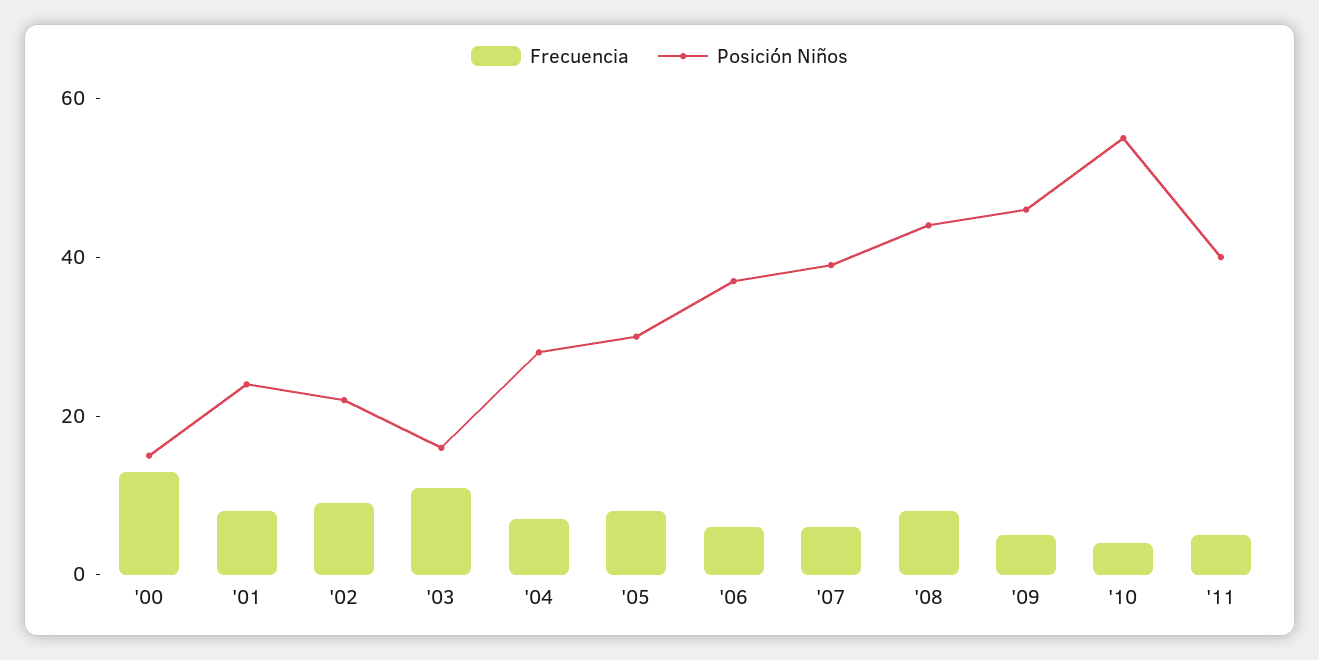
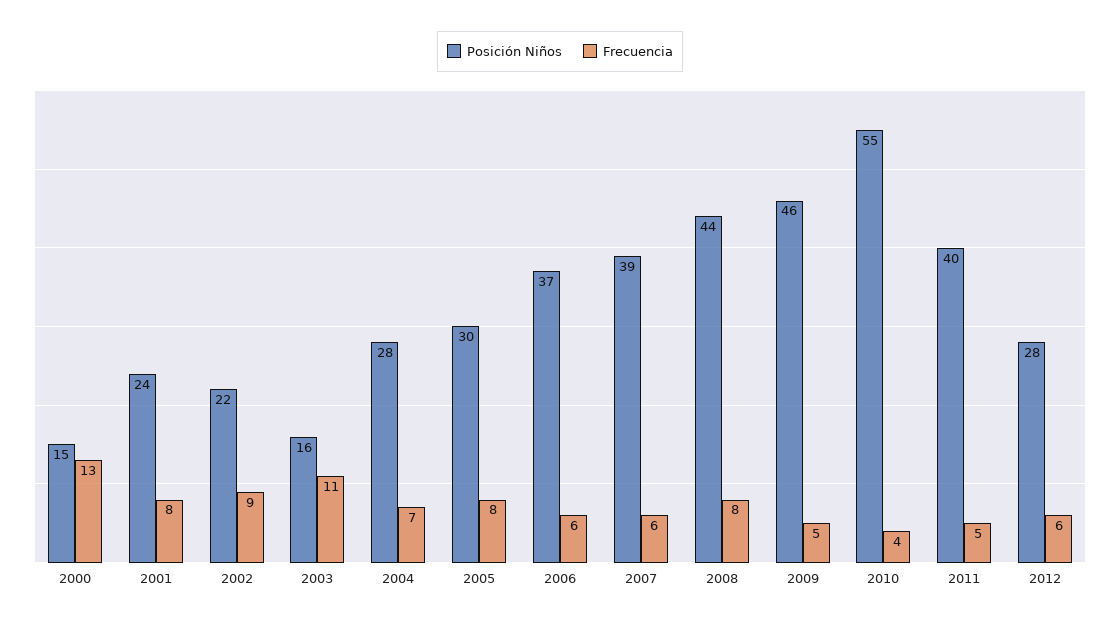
Posición Niños, 2012: none -> 28
Frecuencia, 2012: none -> 6

